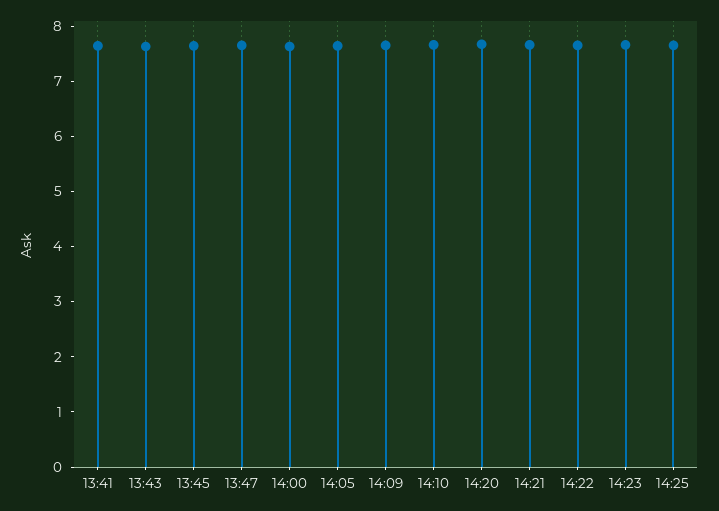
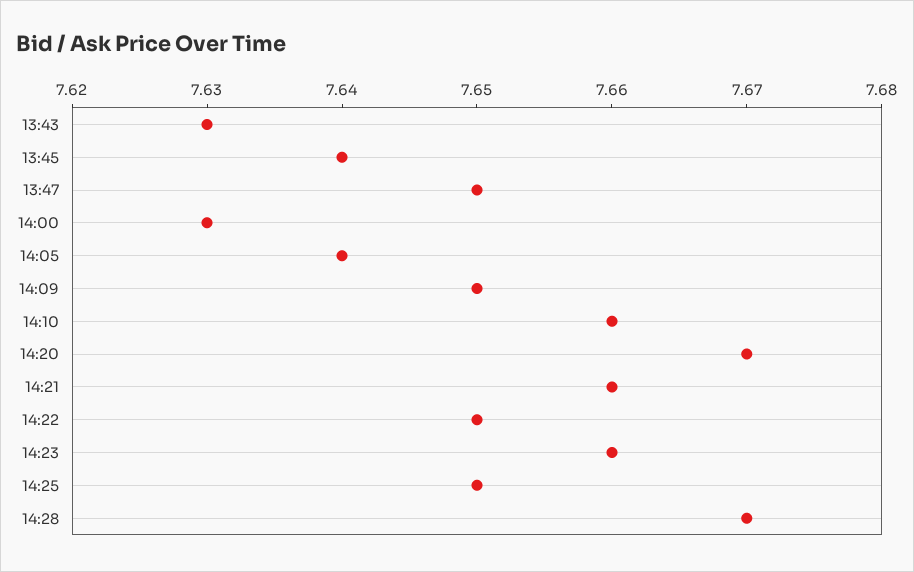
13:41: 7.6 -> none
14:28: none -> 7.67

